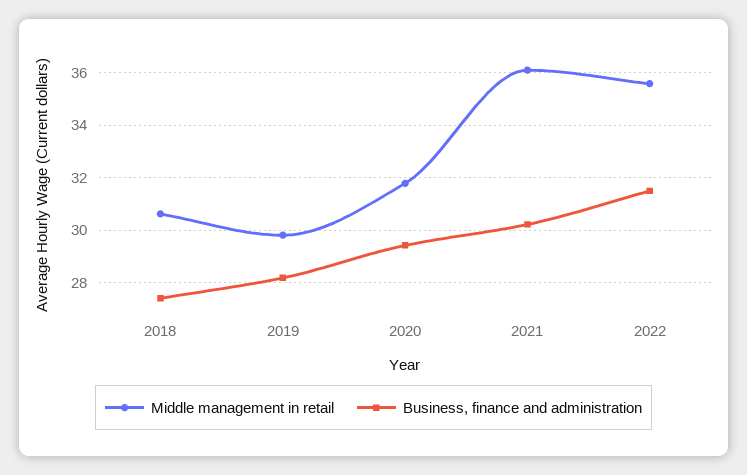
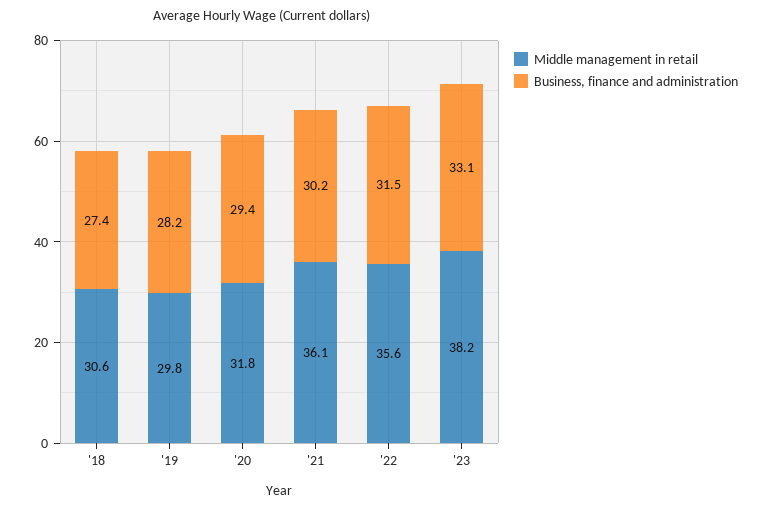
Middle management in retail, '23: none -> 38.2
Business, finance and administration, '23: none -> 33.1

